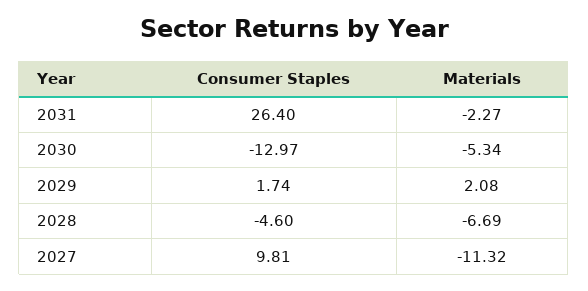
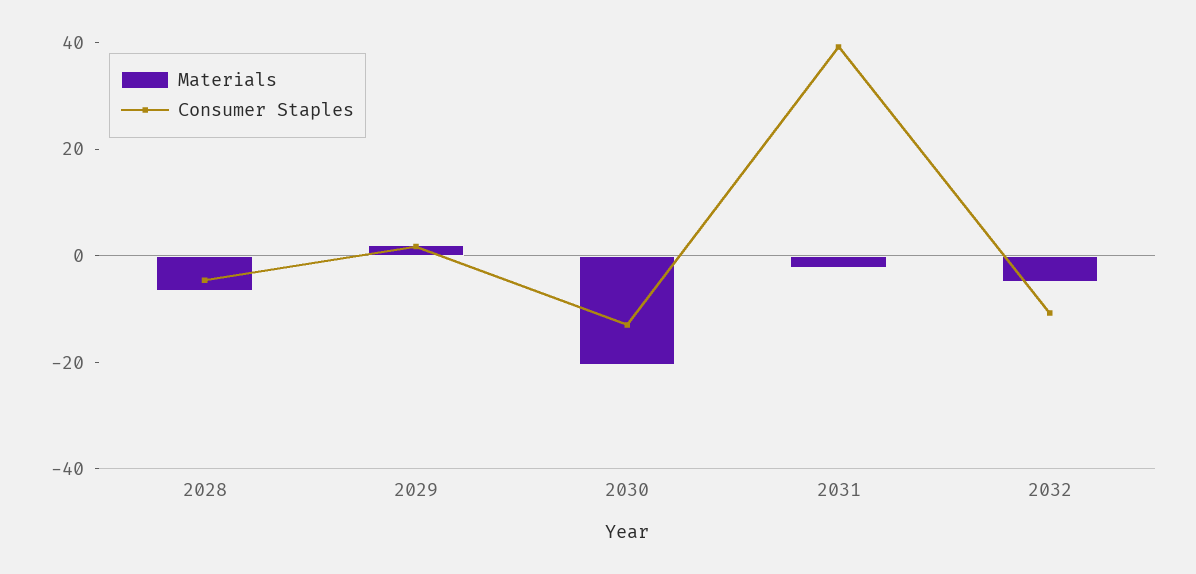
Consumer Staples, 2031: 26.4 -> 40
Materials, 2030: -5.34 -> -20
Consumer Staples, 2027: 9.81 -> none
Materials, 2027: -11.32 -> none
Materials, 2032: none -> -5
Consumer Staples, 2032: none -> -10

